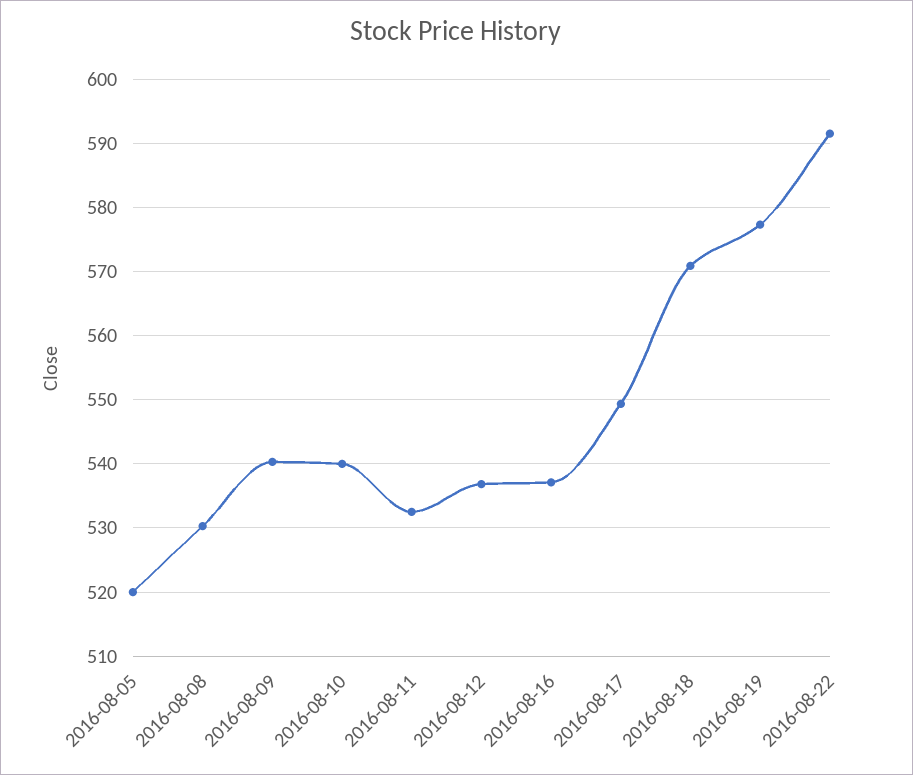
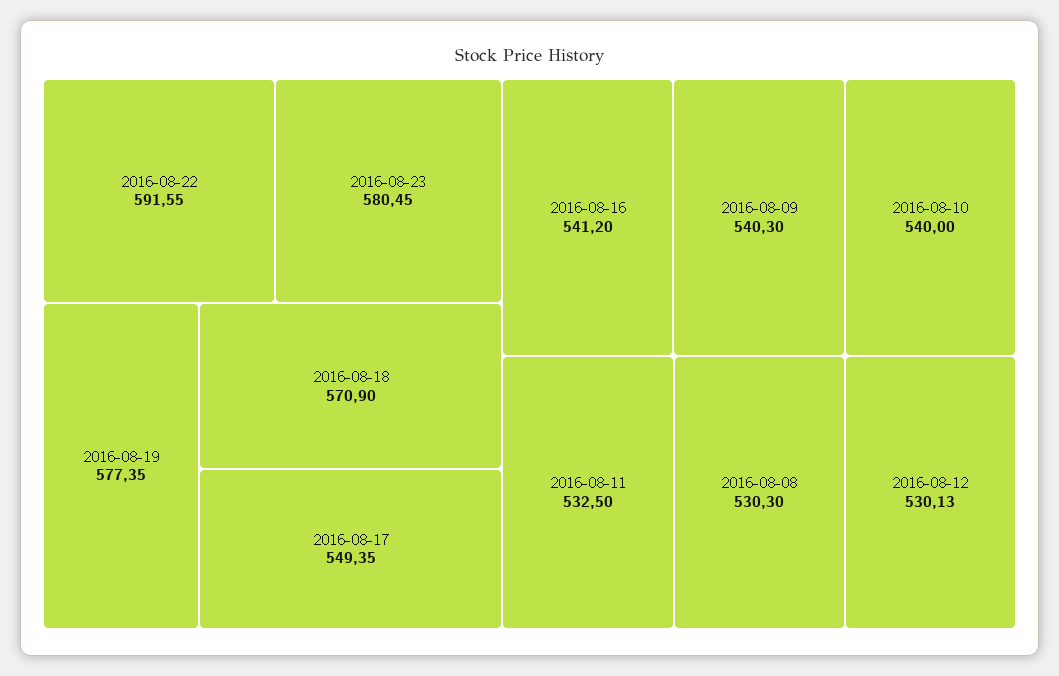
2016-08-05: 520 -> none
2016-08-12: 537 -> 530.13
2016-08-16: 537 -> 541.2
2016-08-23: none -> 580.45

